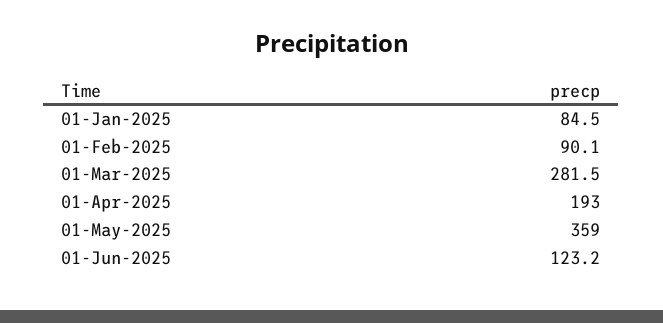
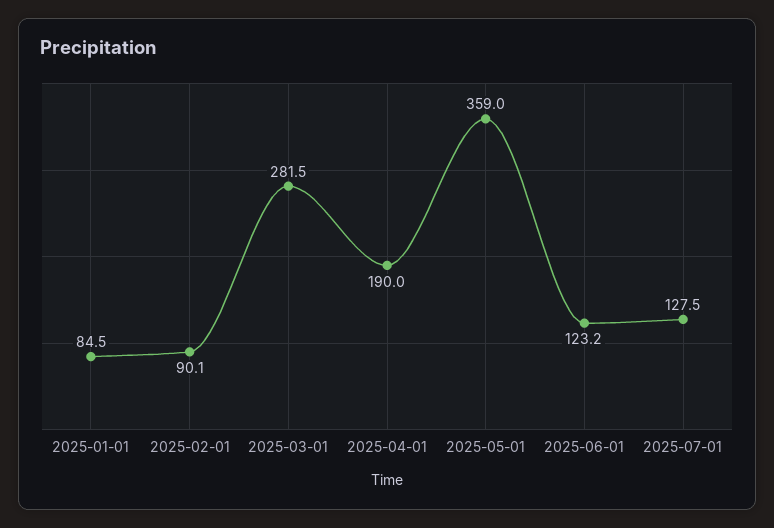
01-Apr-2025: 193 -> 190
2025-07-01: none -> 127.5

